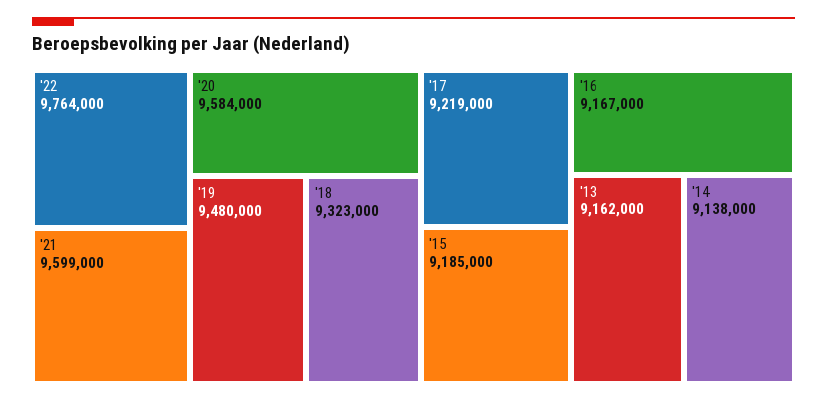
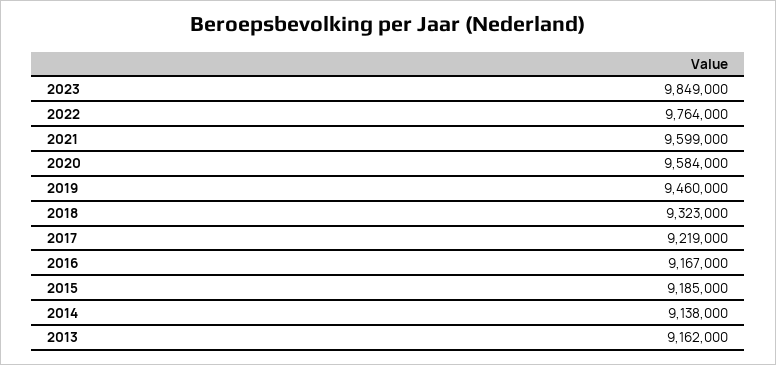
'19: 9480000 -> 9460000
2023: none -> 9849000

